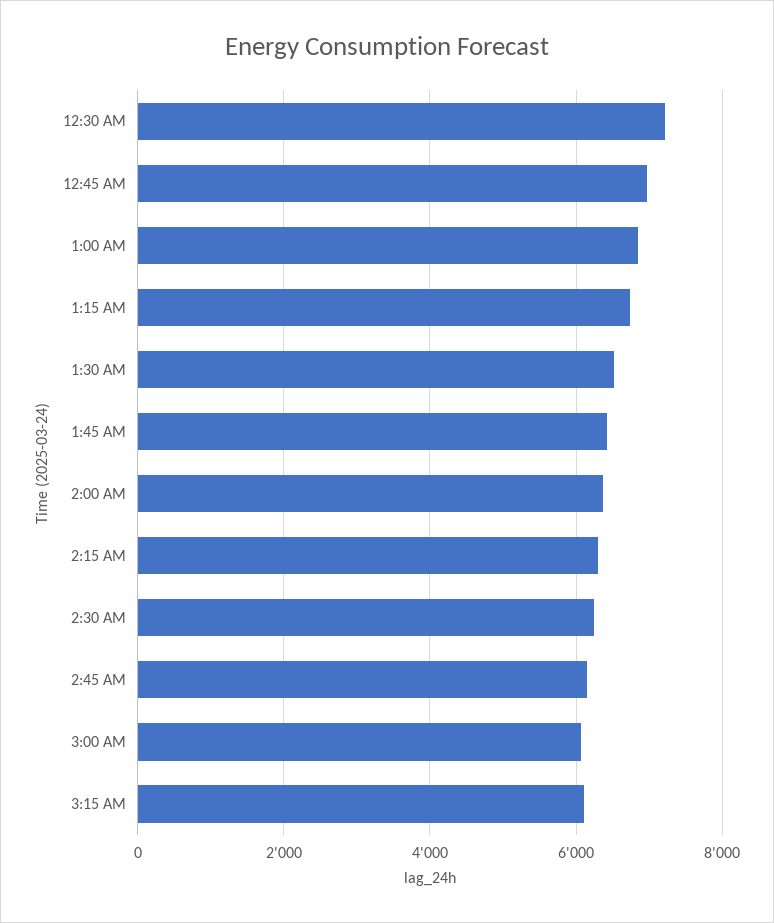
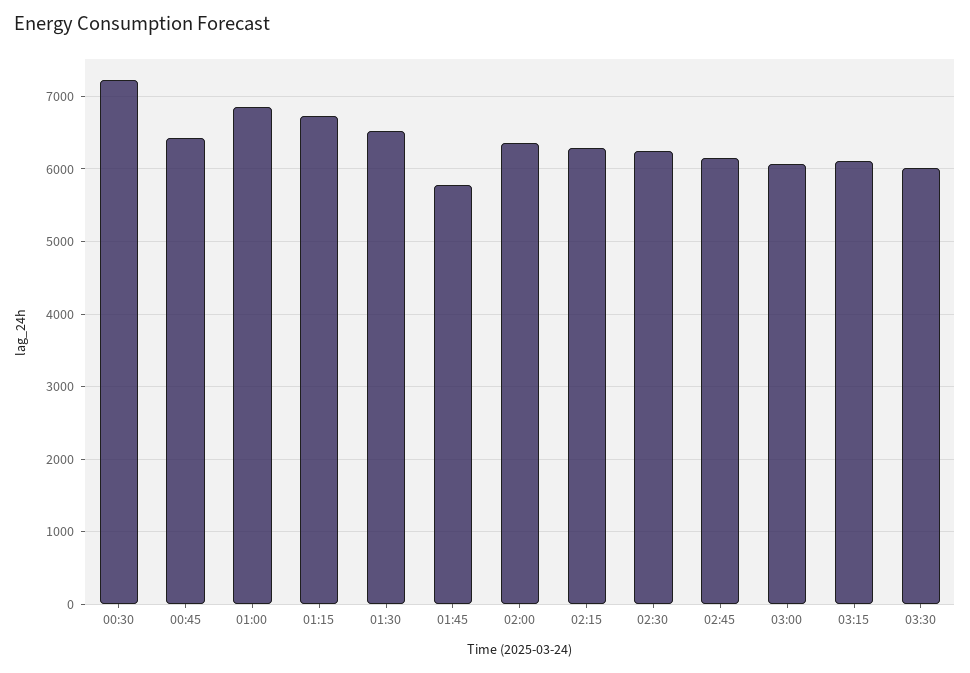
12:45 AM: 7000 -> 6400
1:45 AM: 6400 -> 5800
03:30: none -> 6000

